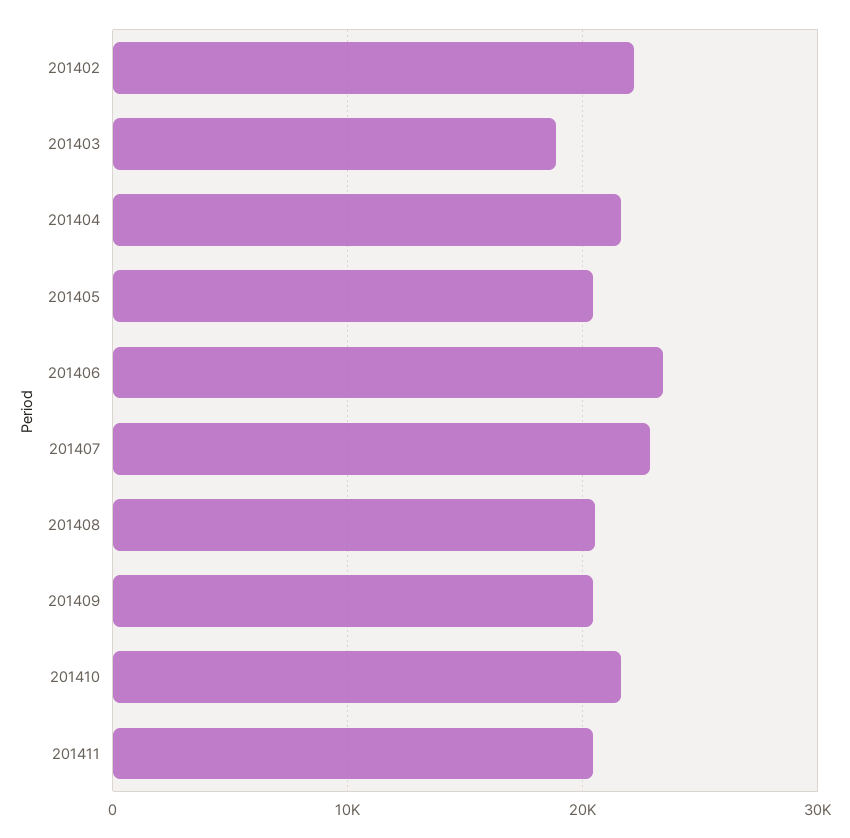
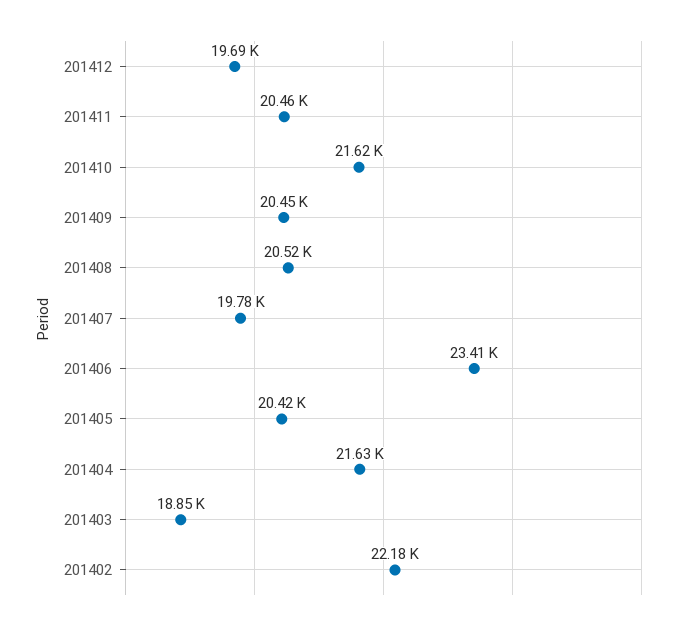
201407: 23000 -> 19780
201412: none -> 19690

